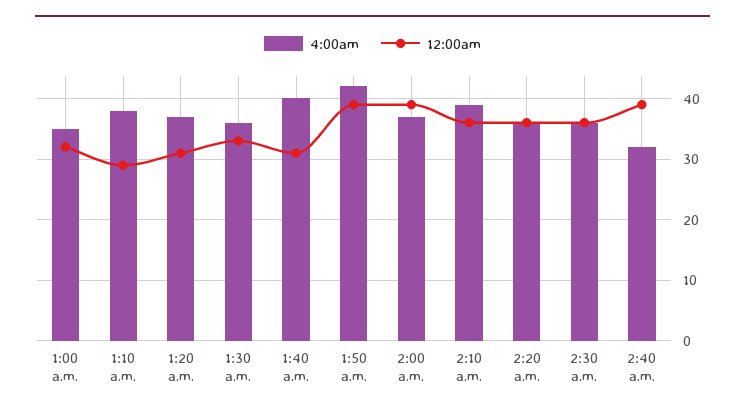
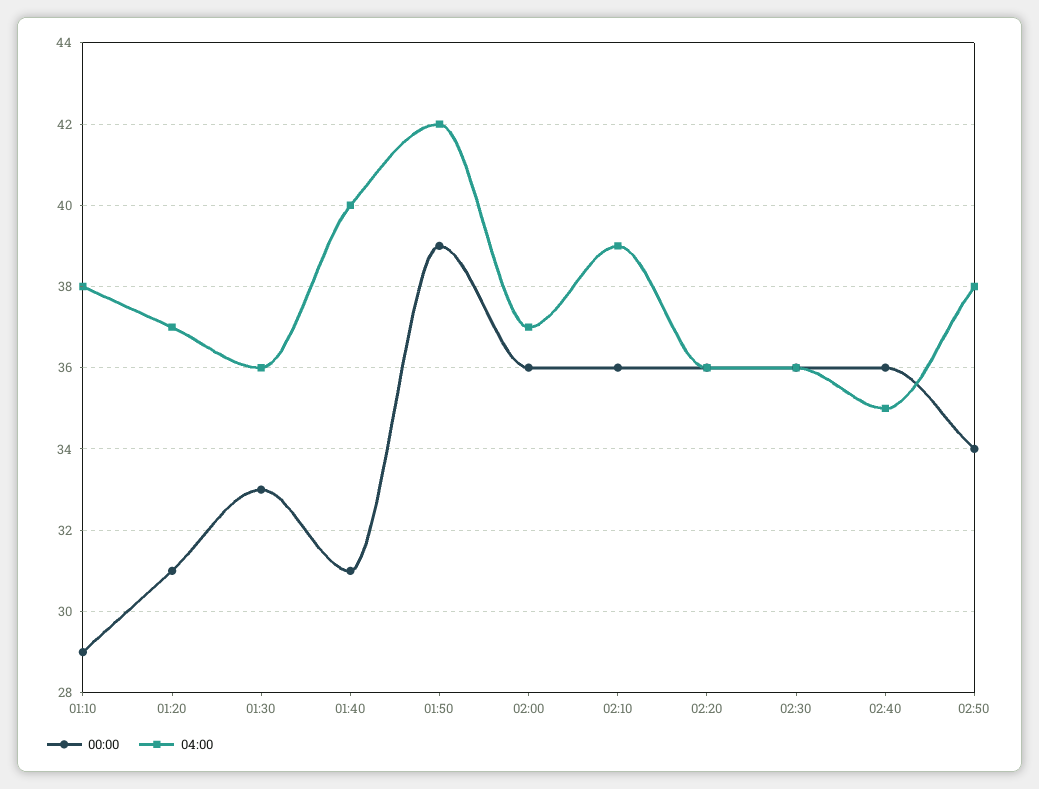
4:00am, 1:00 a.m.: 35 -> none
12:00am, 1:00 a.m.: 32 -> none
12:00am, 2:00 a.m.: 39 -> 36
4:00am, 2:40 a.m.: 32 -> 35
12:00am, 2:40 a.m.: 39 -> 36
12:00am, 02:50: none -> 34
4:00am, 02:50: none -> 38

